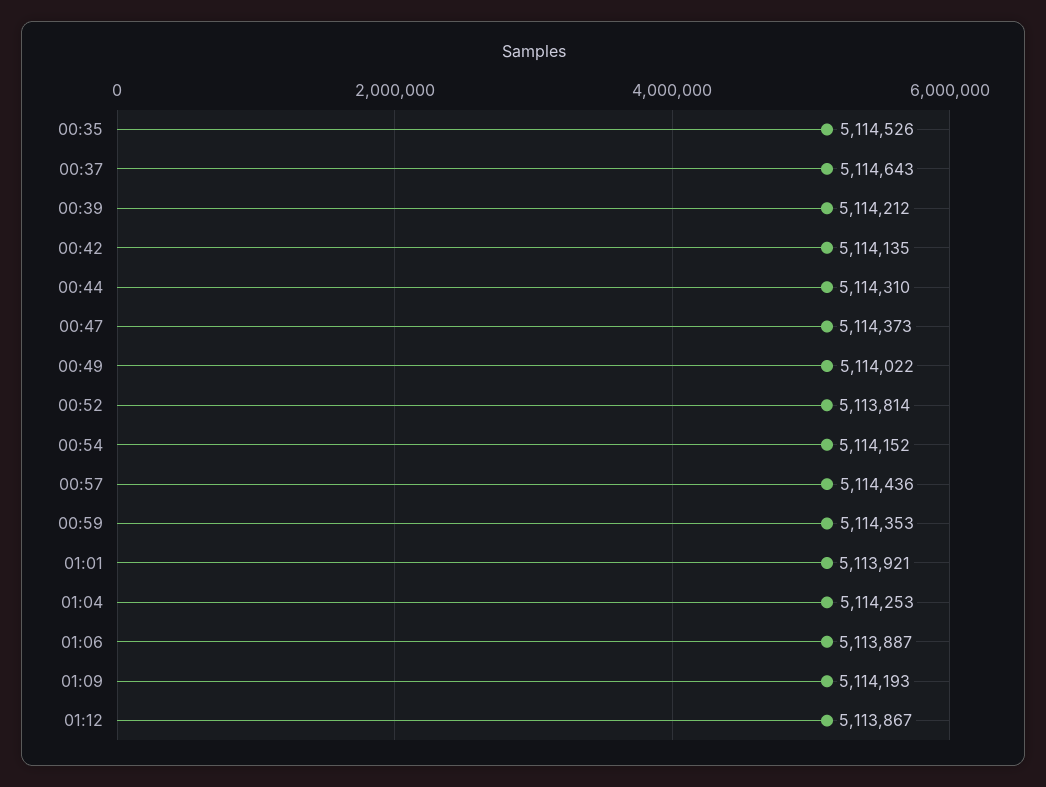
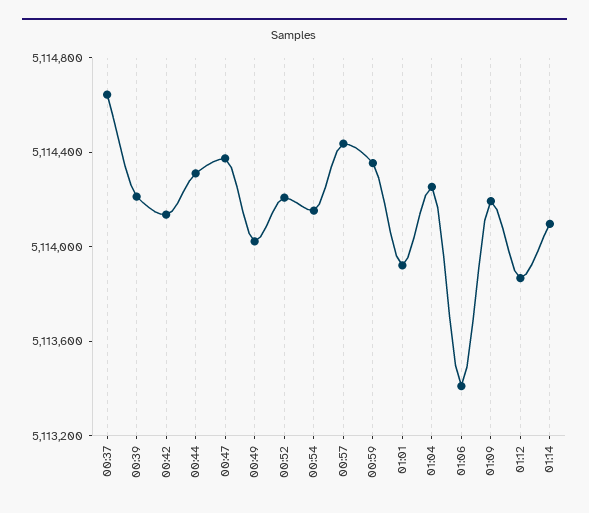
00:35: 5114526 -> none
00:52: 5113814 -> 5114200
01:06: 5113887 -> 5113400
01:14: none -> 5114100

